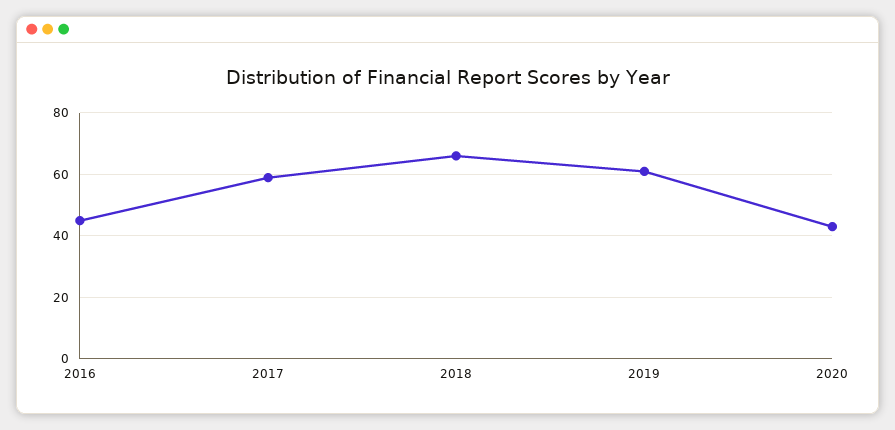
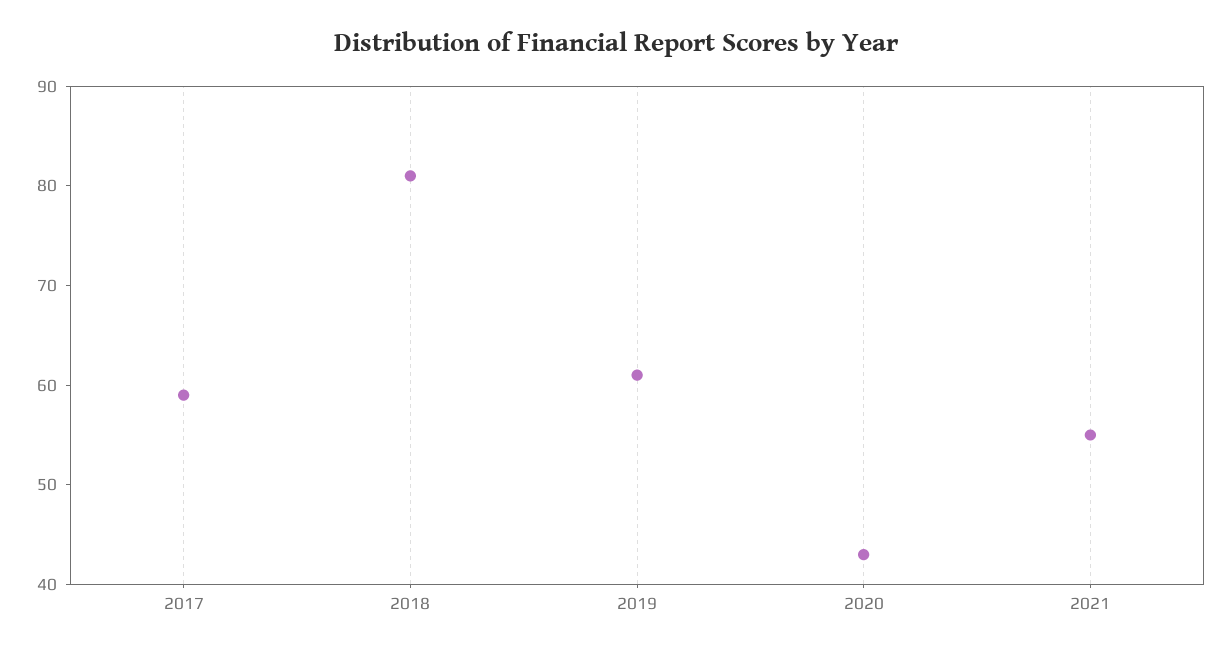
2016: 45 -> none
2018: 65 -> 81
2021: none -> 55

